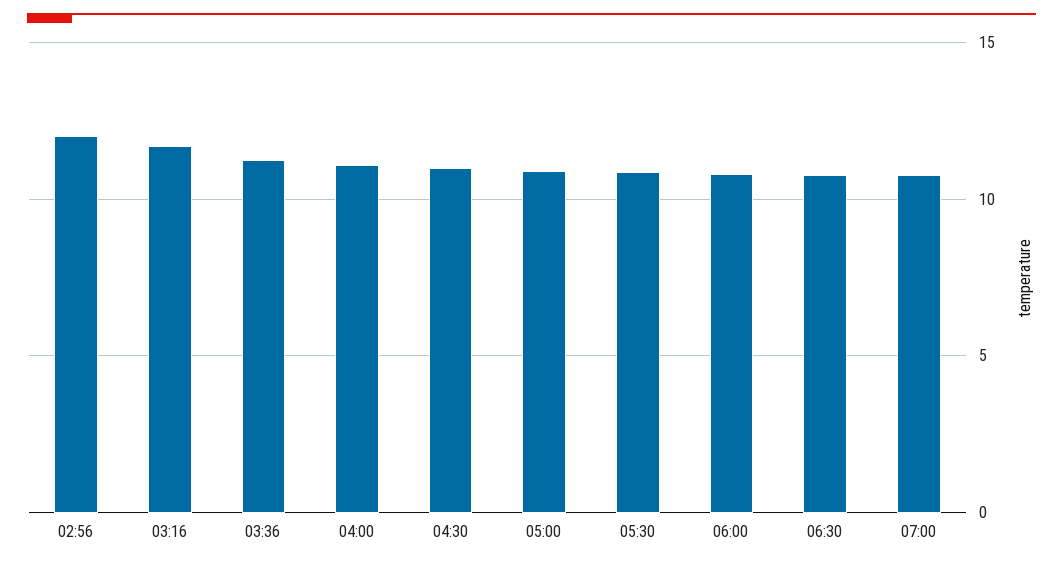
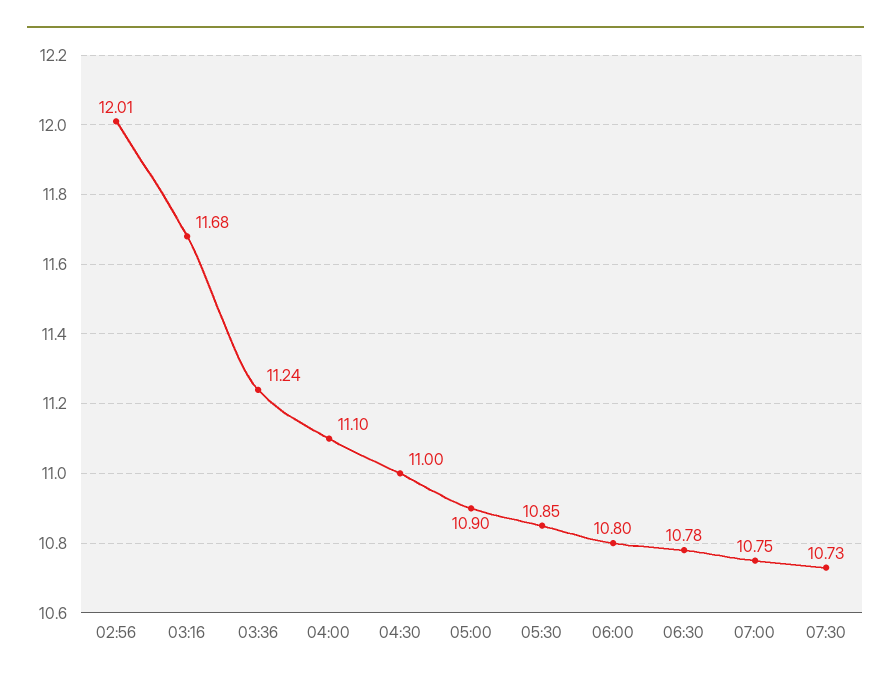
07:30: none -> 10.73

